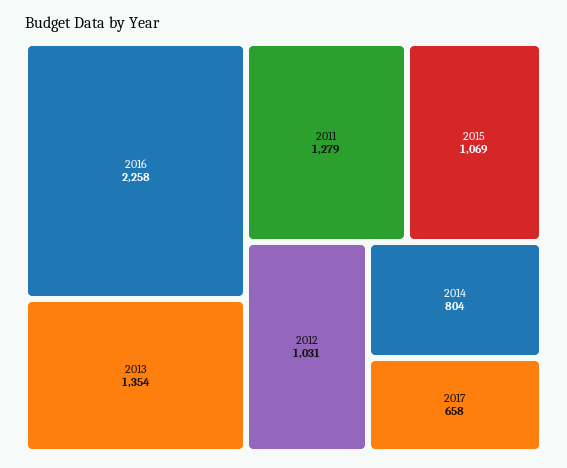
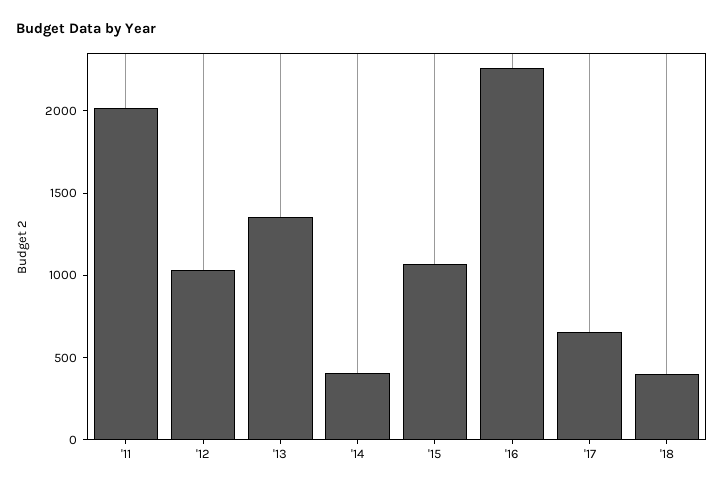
2011: 1279 -> 2000
2014: 804 -> 400
'18: none -> 400

